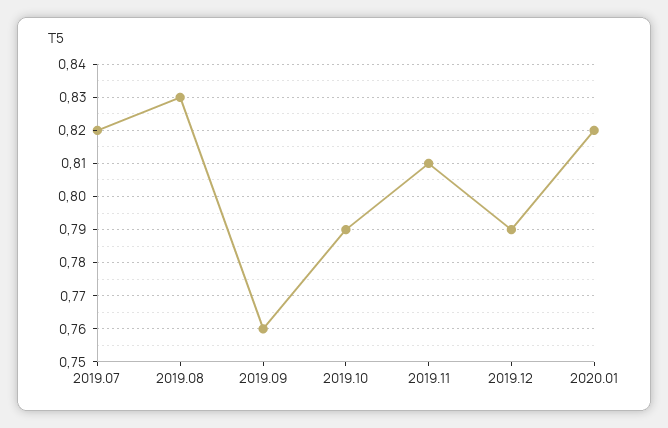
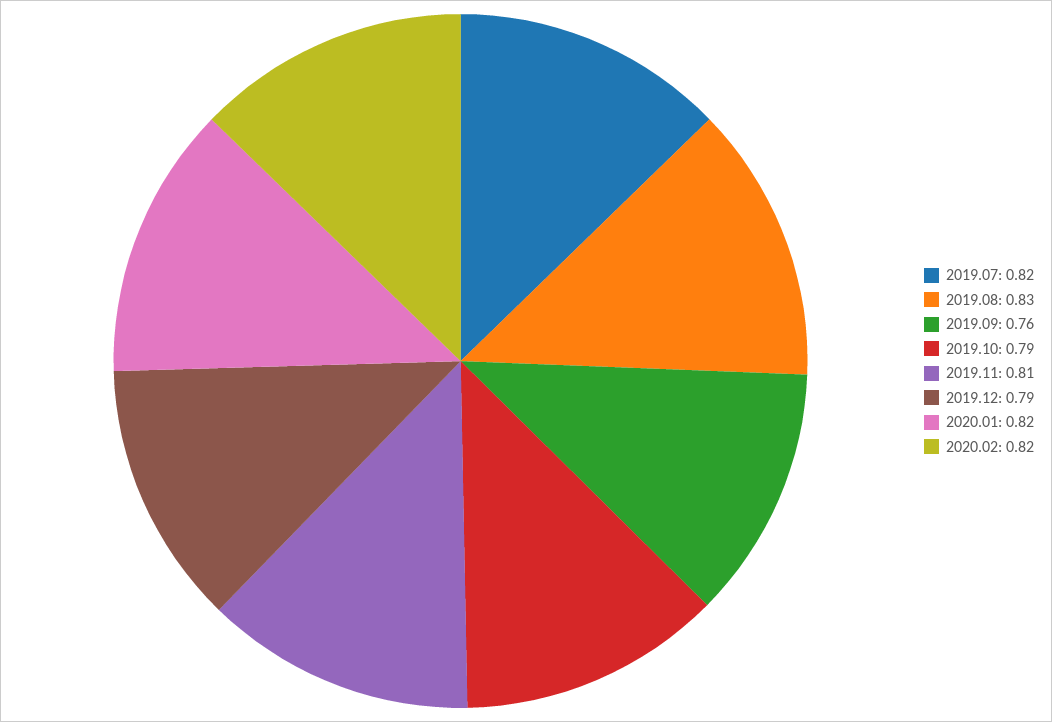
2020.02: none -> 0.82

